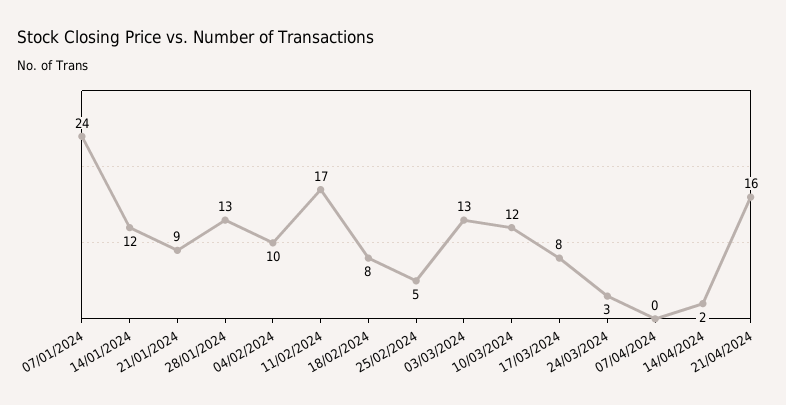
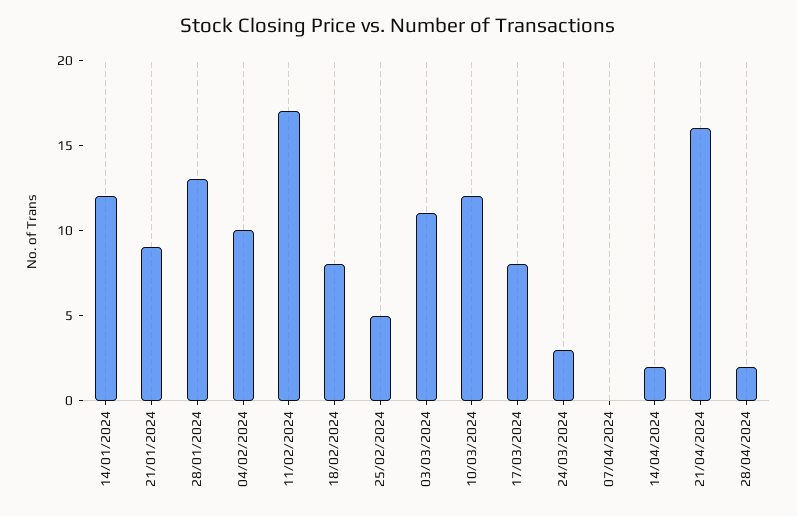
07/01/2024: 24 -> none
03/03/2024: 13 -> 11
28/04/2024: none -> 2

